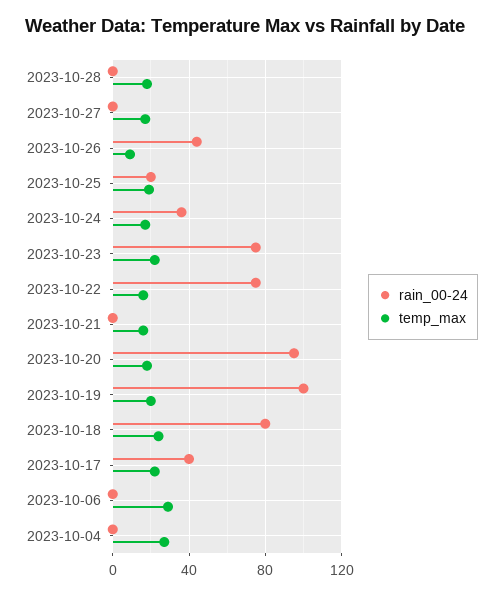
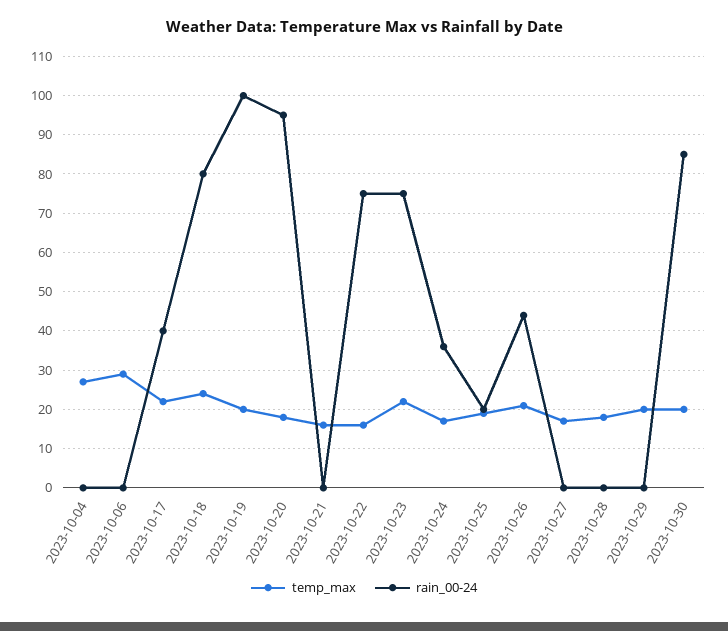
temp_max, 2023-10-26: 10 -> 20
temp_max, 2023-10-29: none -> 20
rain_00-24, 2023-10-29: none -> 0
temp_max, 2023-10-30: none -> 20
rain_00-24, 2023-10-30: none -> 85

